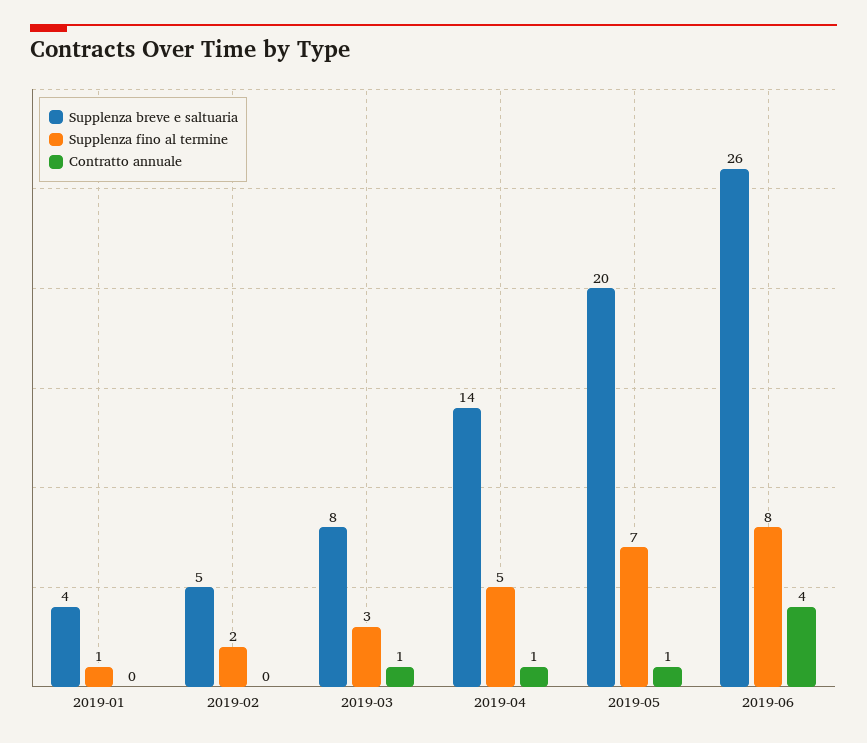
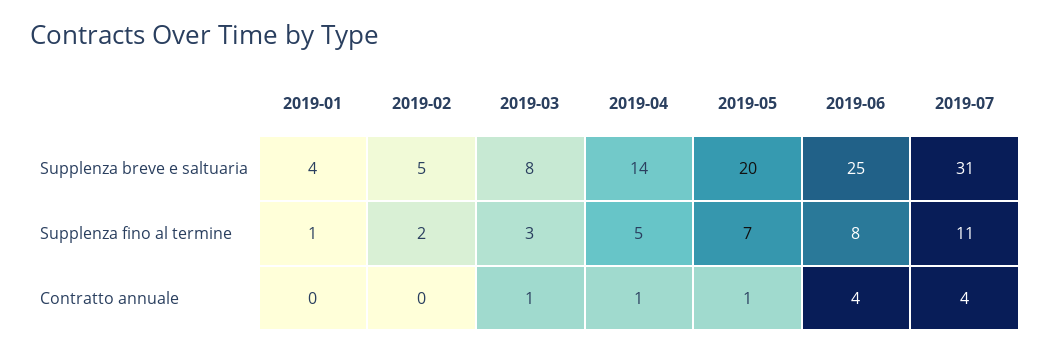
Supplenza breve e saltuaria, 2019-06: 26 -> 25
Supplenza breve e saltuaria, 2019-07: none -> 31
Supplenza fino al termine, 2019-07: none -> 11
Contratto annuale, 2019-07: none -> 4

